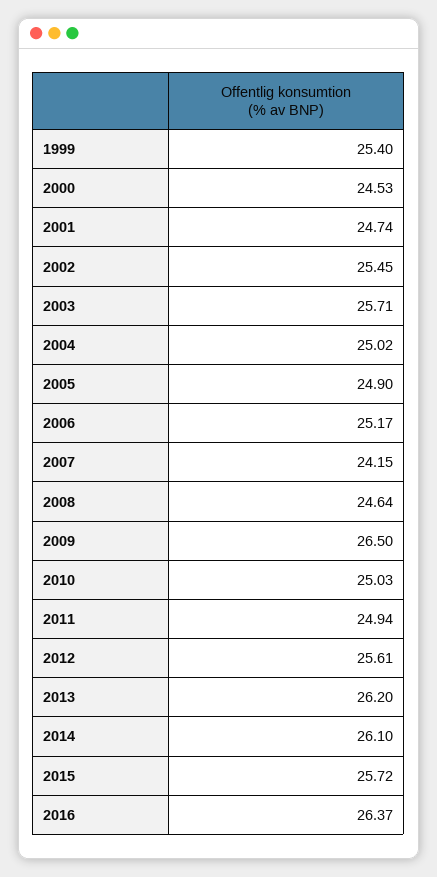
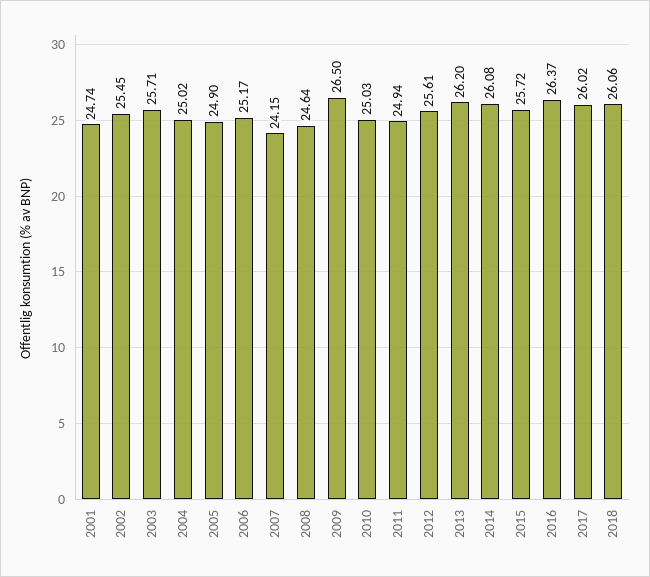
1999: 25.4 -> none
2000: 24.53 -> none
2014: 26.1 -> 26.08
2017: none -> 26.02
2018: none -> 26.06

